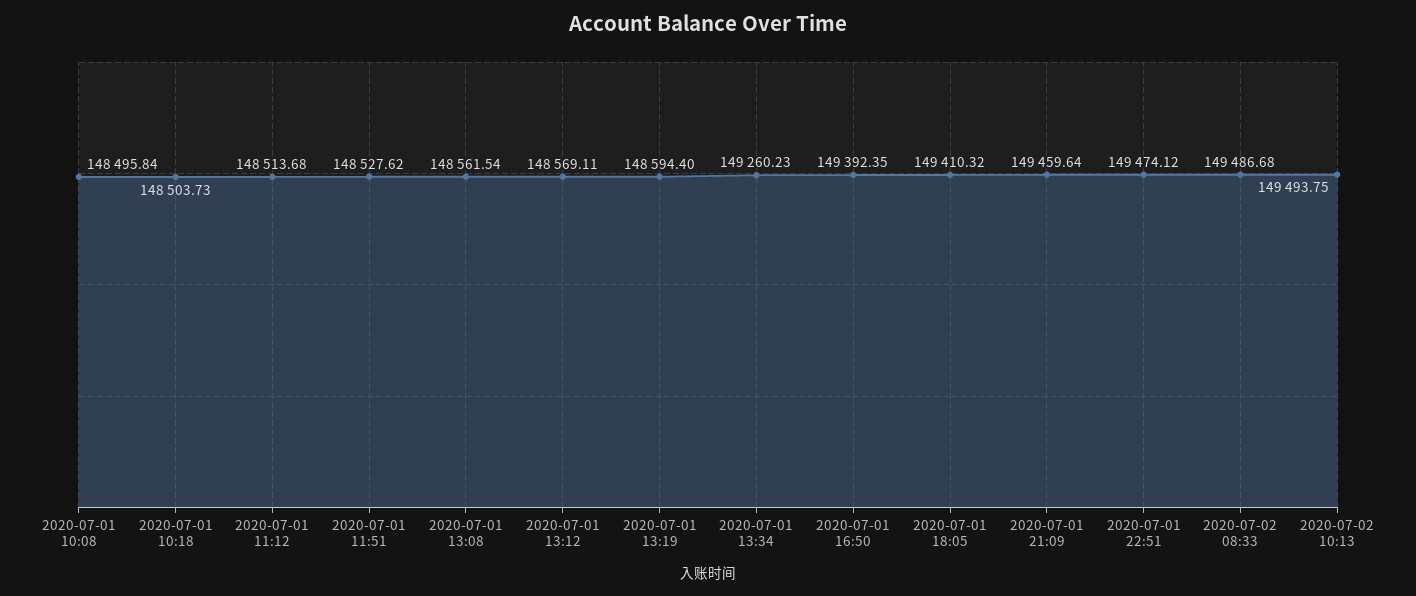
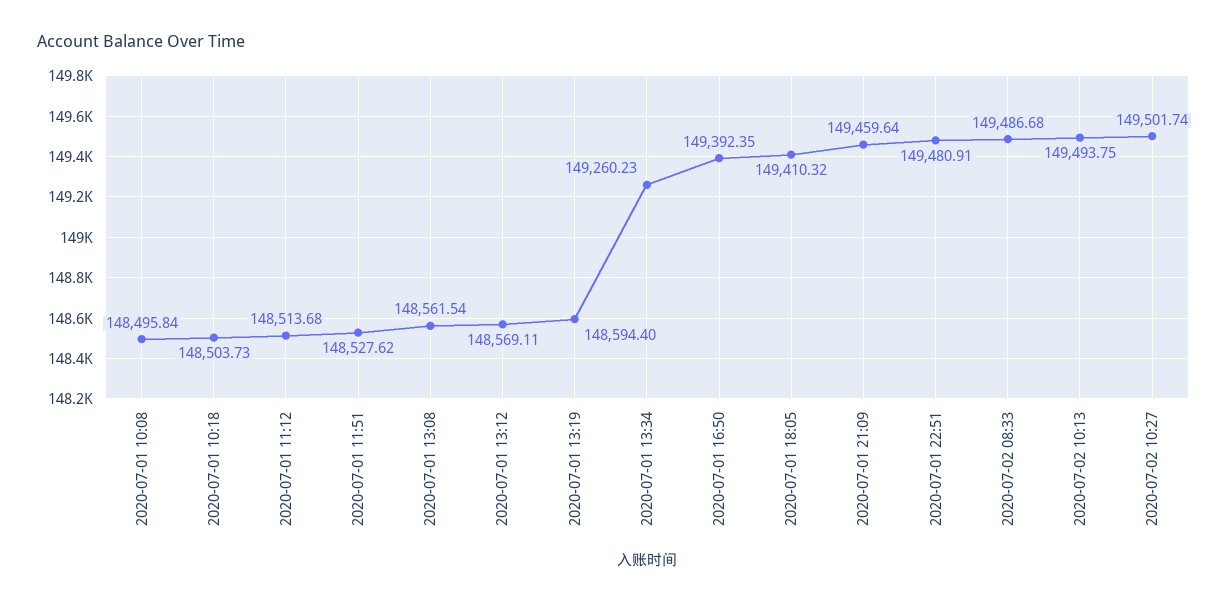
2020-07-01 22:51: 149474.12 -> 149480.91
2020-07-02 10:27: none -> 149501.74

